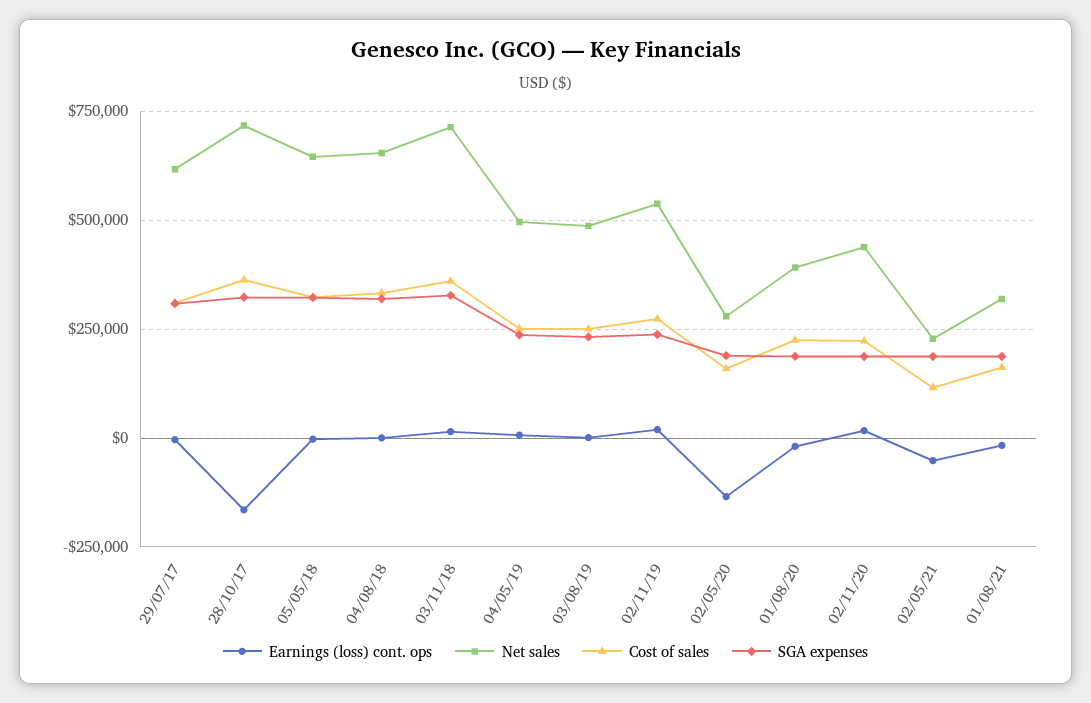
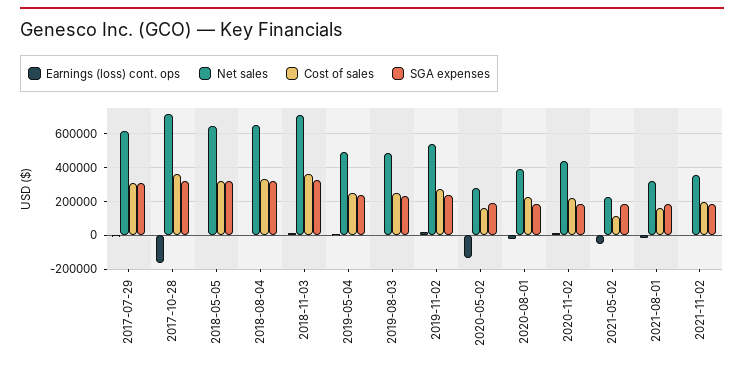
Earnings (loss) cont. ops, 2021-11-02: none -> 0
Net sales, 2021-11-02: none -> 350000
Cost of sales, 2021-11-02: none -> 200000
SGA expenses, 2021-11-02: none -> 200000

